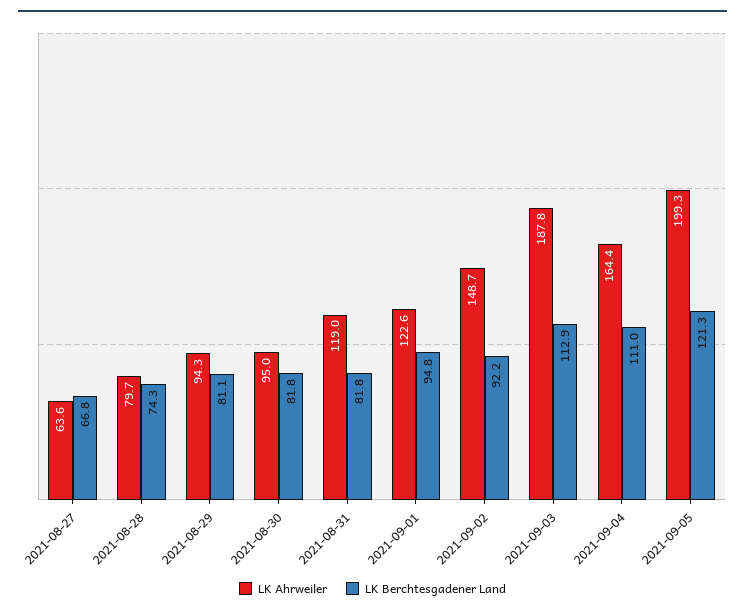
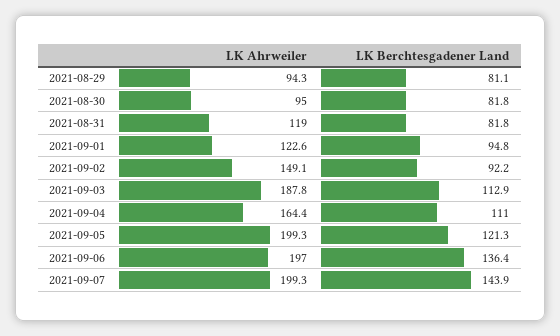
LK Ahrweiler, 2021-08-27: 63.6 -> none
LK Berchtesgadener Land, 2021-08-27: 66.8 -> none
LK Ahrweiler, 2021-08-28: 79.7 -> none
LK Berchtesgadener Land, 2021-08-28: 74.3 -> none
LK Ahrweiler, 2021-09-02: 148.7 -> 149.1
LK Ahrweiler, 2021-09-06: none -> 197
LK Berchtesgadener Land, 2021-09-06: none -> 136.4
LK Ahrweiler, 2021-09-07: none -> 199.3
LK Berchtesgadener Land, 2021-09-07: none -> 143.9

